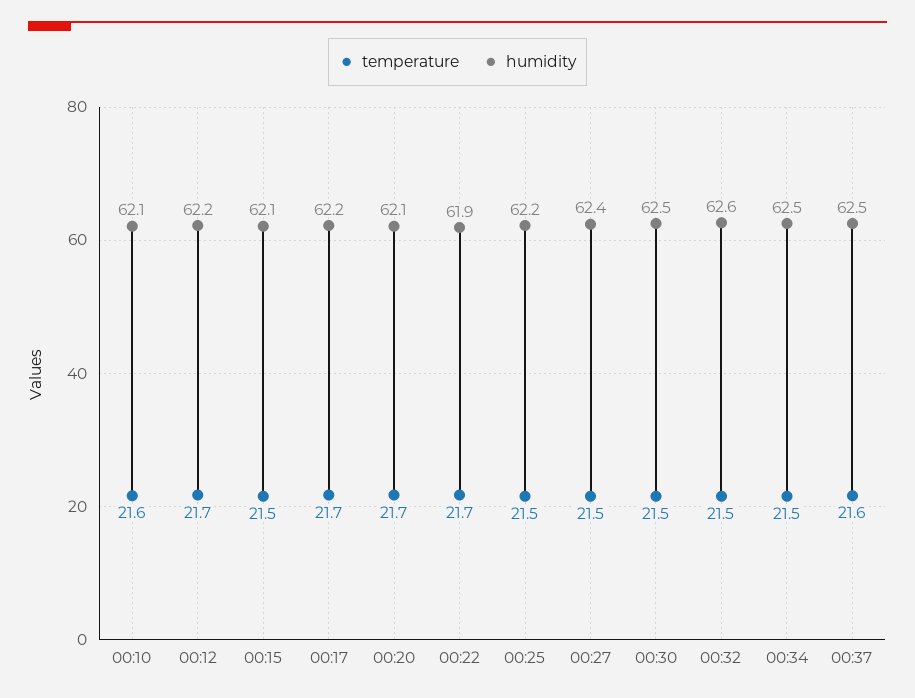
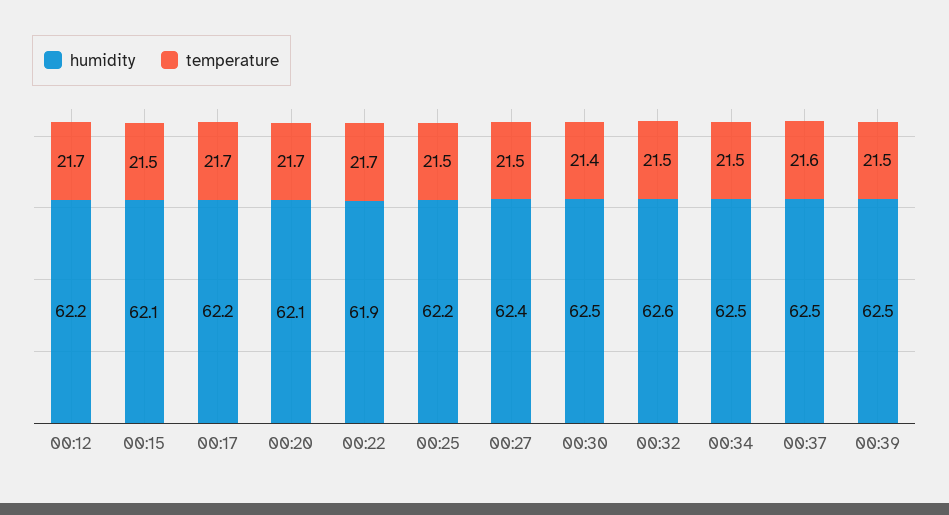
temperature, 00:10: 21.6 -> none
humidity, 00:10: 62.1 -> none
temperature, 00:30: 21.5 -> 21.4
humidity, 00:39: none -> 62.5
temperature, 00:39: none -> 21.5

